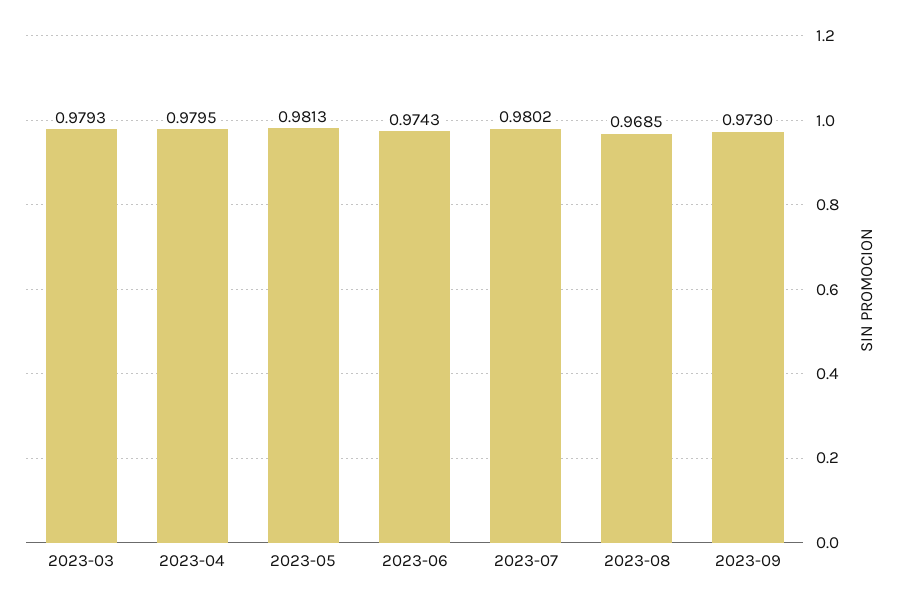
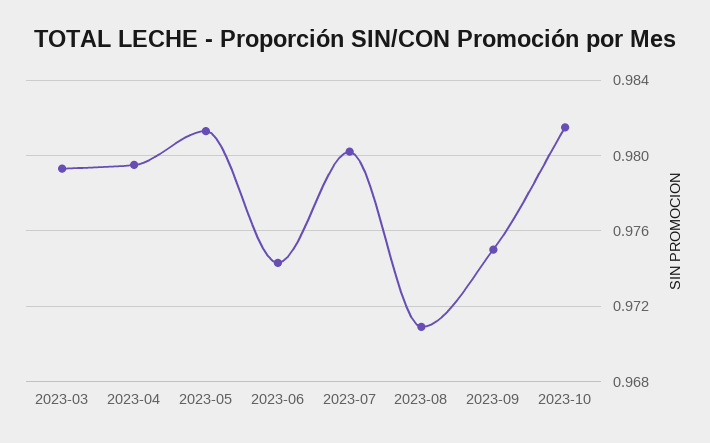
2023-08: 0.9685 -> 0.971
2023-09: 0.973 -> 0.975
2023-10: none -> 0.9815

